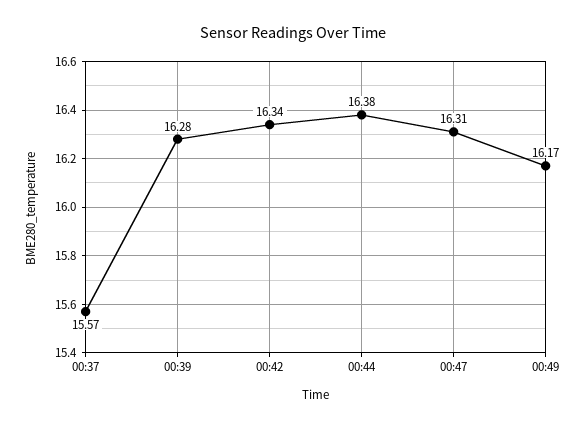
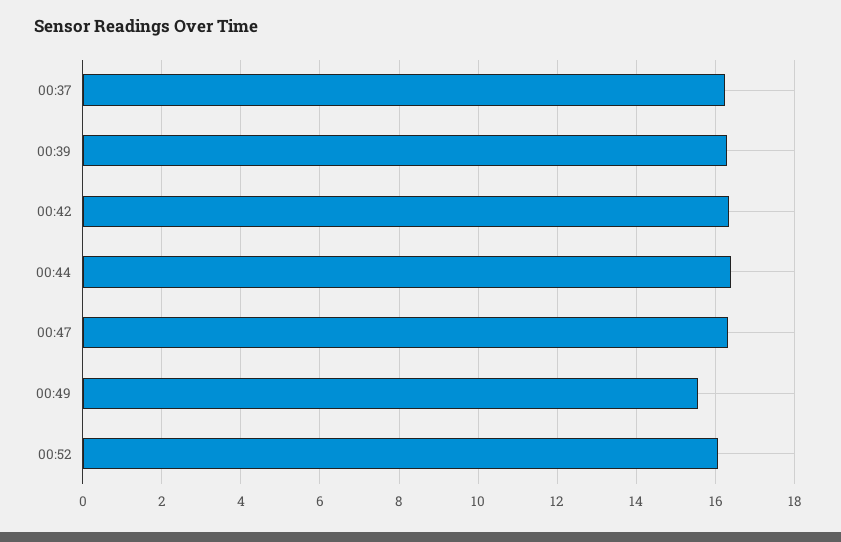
00:37: 15.57 -> 16.2
00:49: 16.17 -> 15.6
00:52: none -> 16

